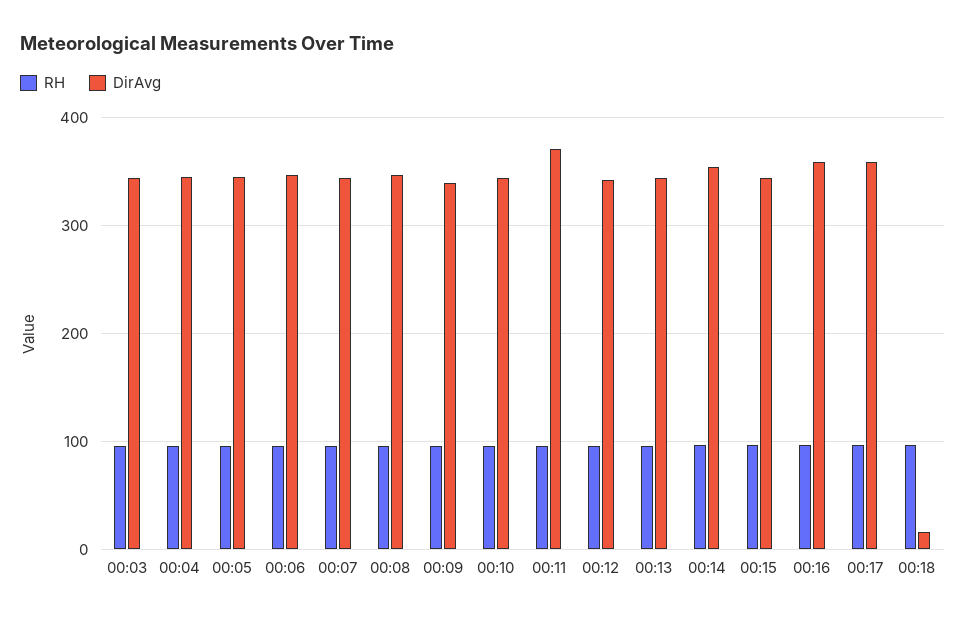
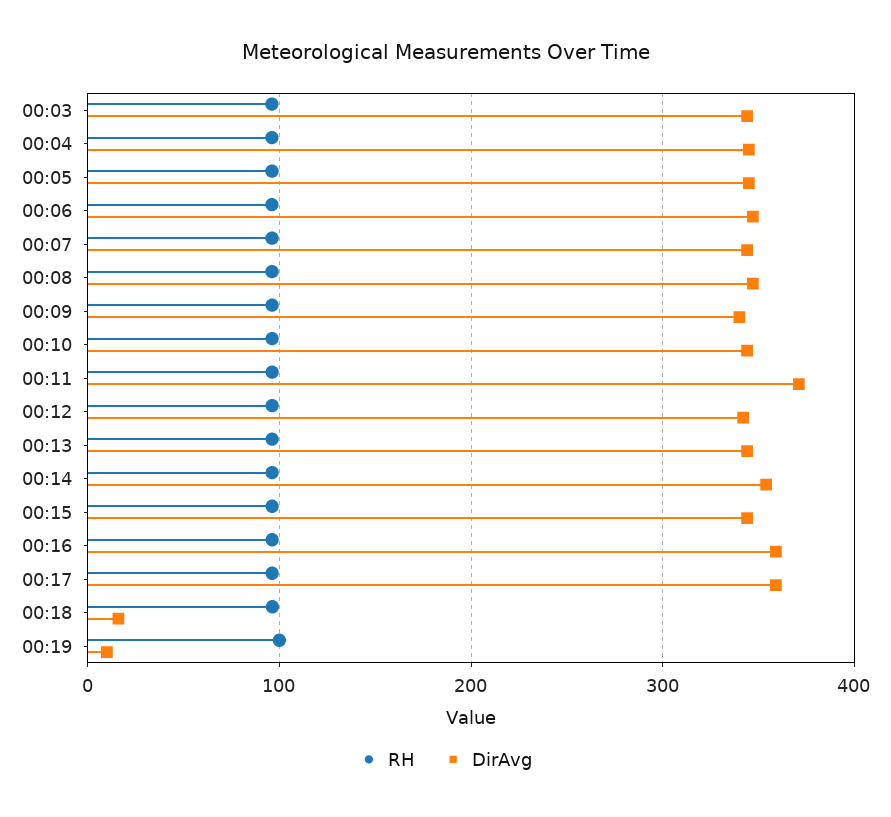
RH, 00:19: none -> 100
DirAvg, 00:19: none -> 10

